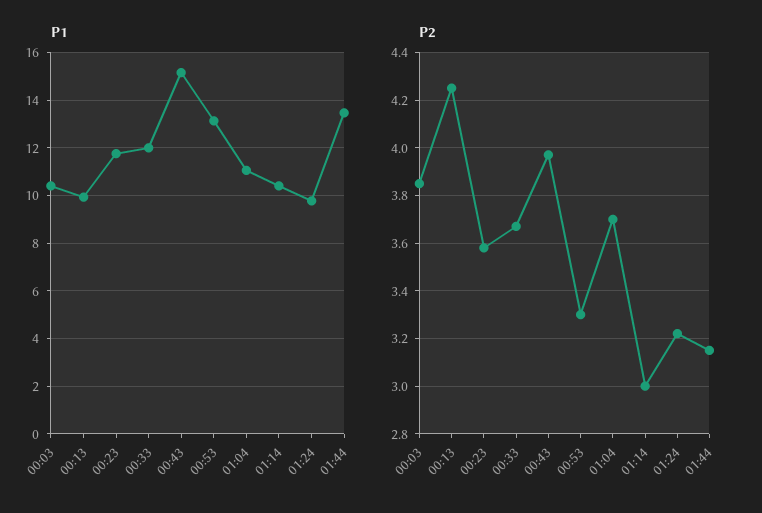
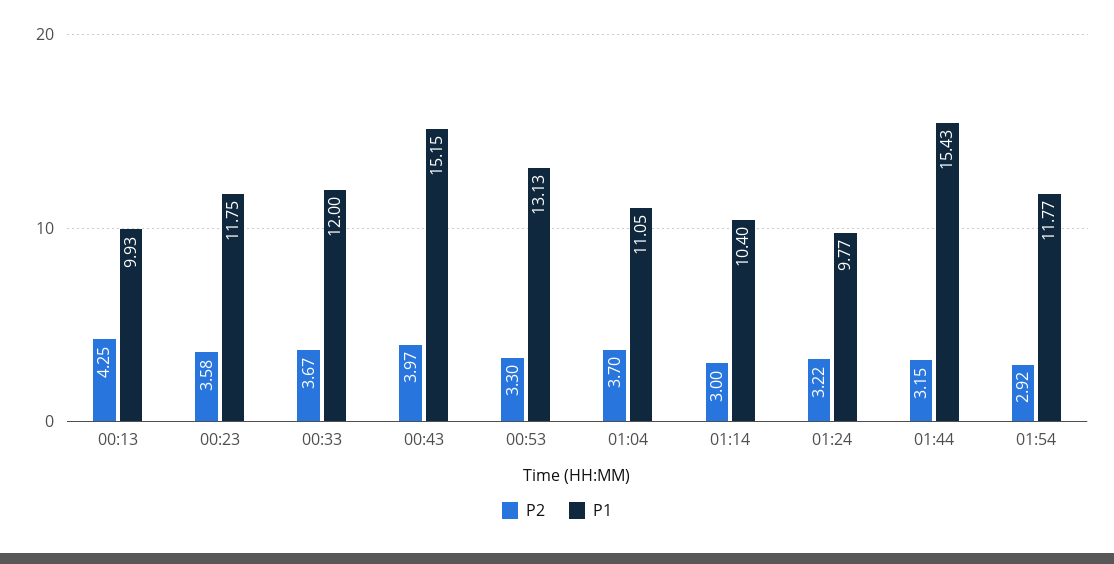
P1, 00:03: 10.5 -> none
P1, 01:44: 13.5 -> 15.43
P2, 00:03: 3.85 -> none
P2, 01:54: none -> 2.92
P1, 01:54: none -> 11.77

